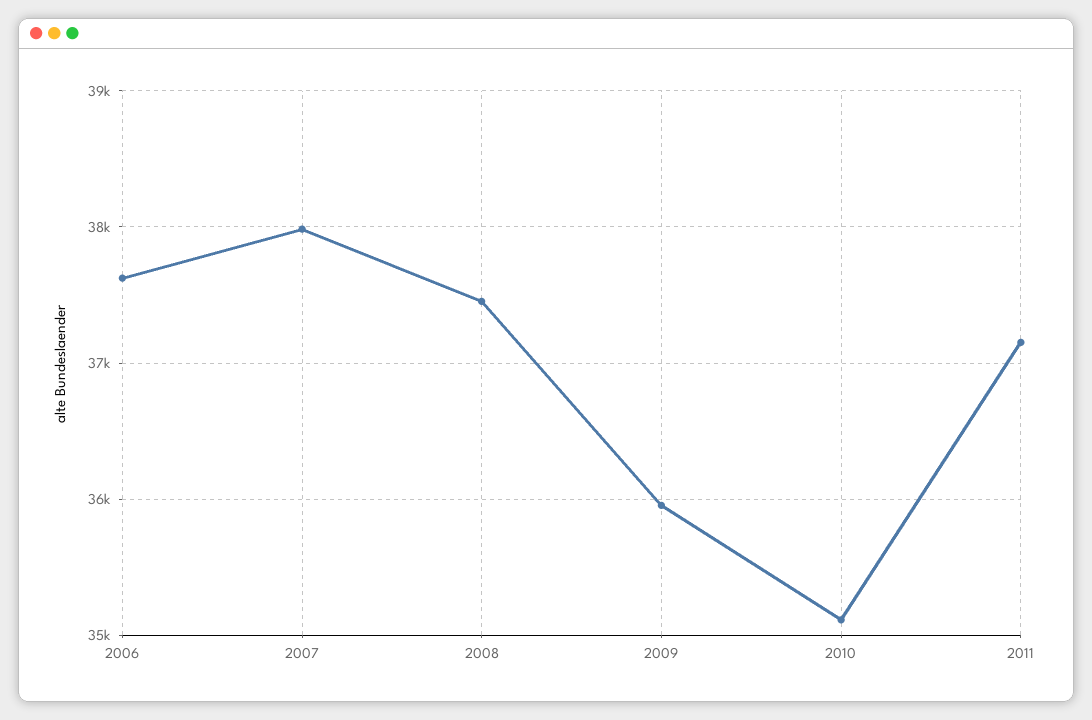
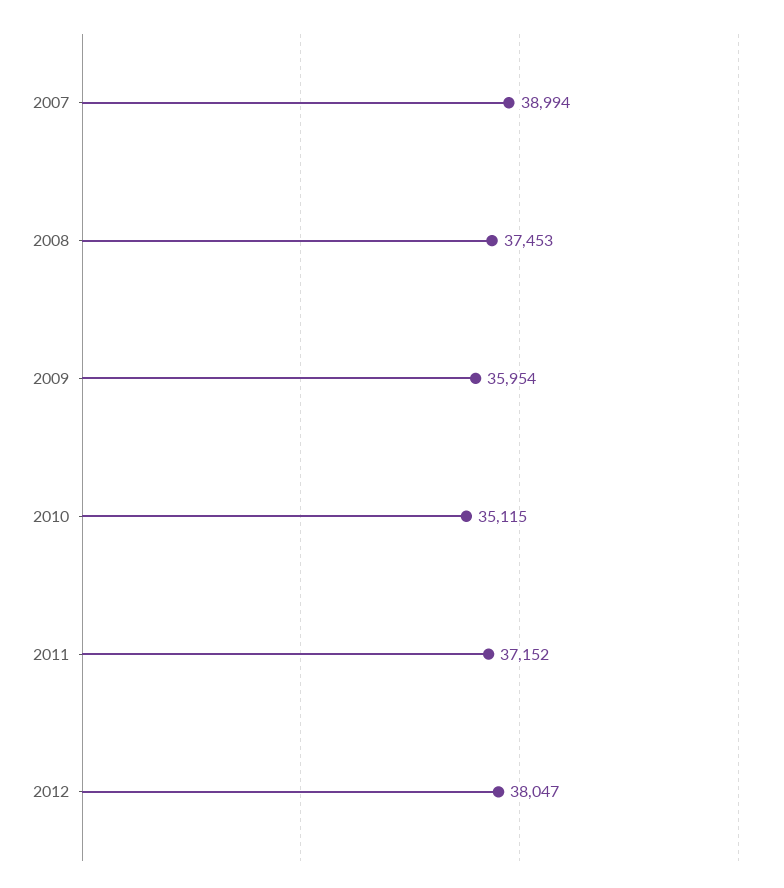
2006: 37600 -> none
2007: 38000 -> 38994
2012: none -> 38047

